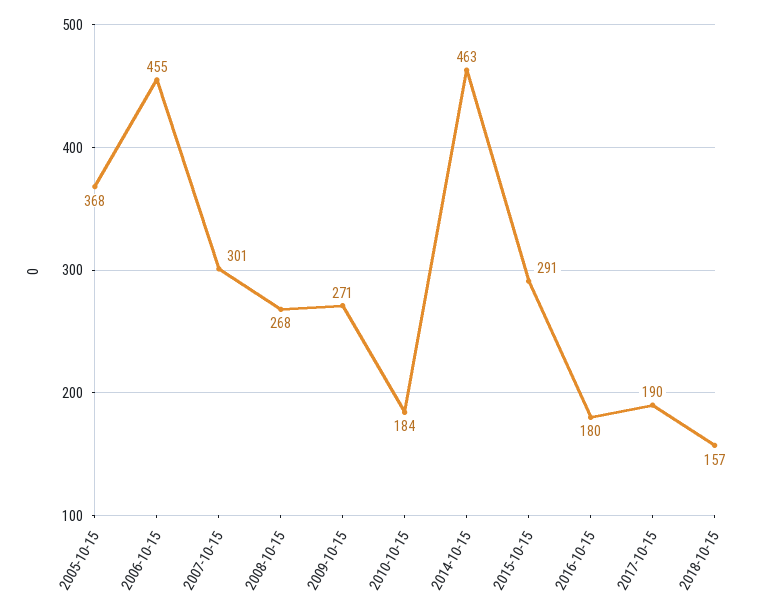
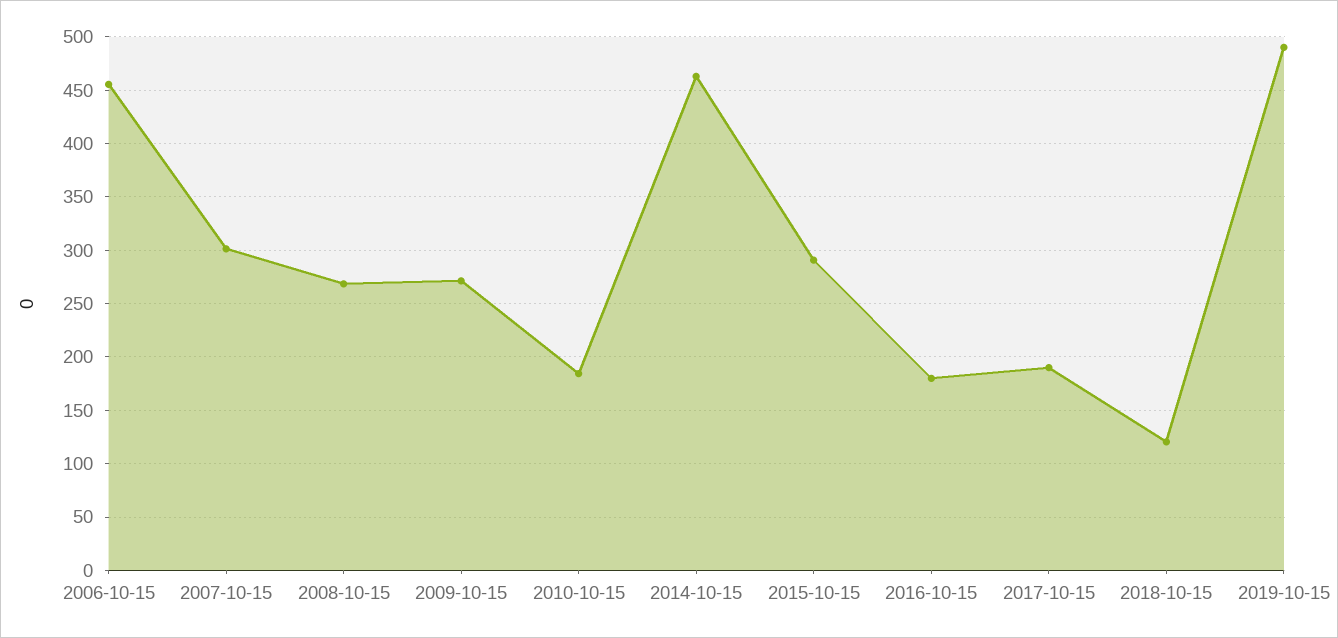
2005-10-15: 368 -> none
2018-10-15: 157 -> 120
2019-10-15: none -> 490

